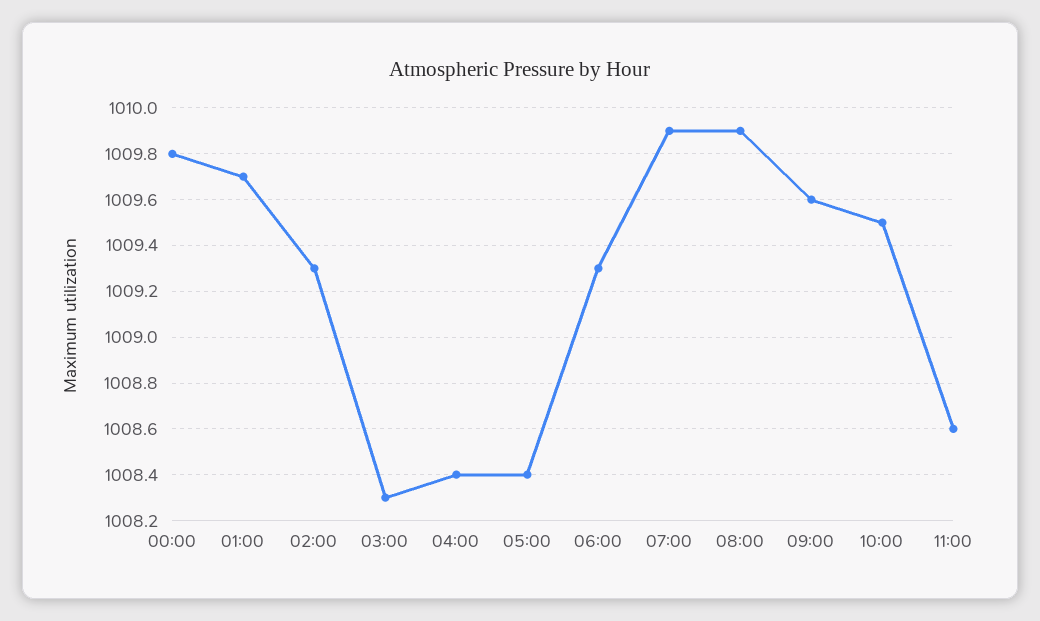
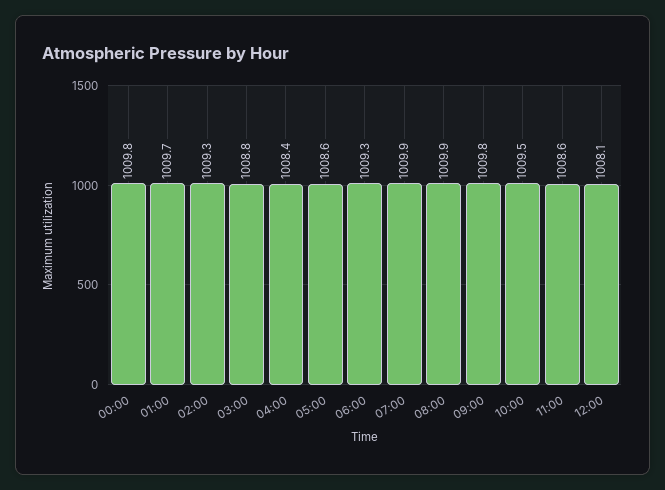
03:00: 1008.3 -> 1008.8
05:00: 1008.4 -> 1008.6
09:00: 1009.6 -> 1009.8
12:00: none -> 1008.1

